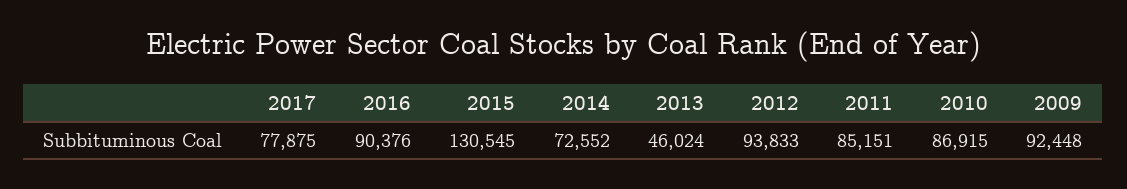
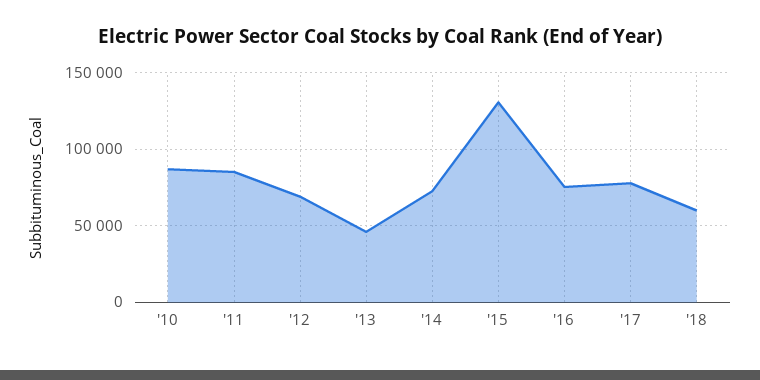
2016: 90376 -> 75000
2012: 93833 -> 70000
2009: 92448 -> none
'18: none -> 60000

